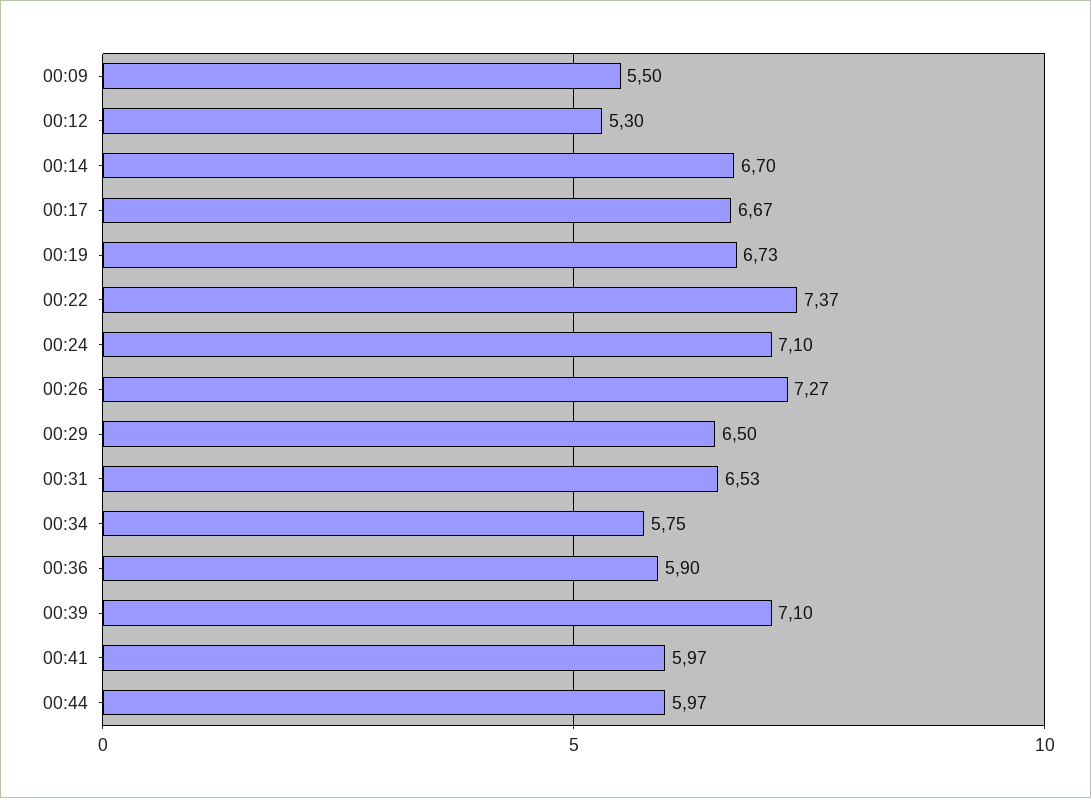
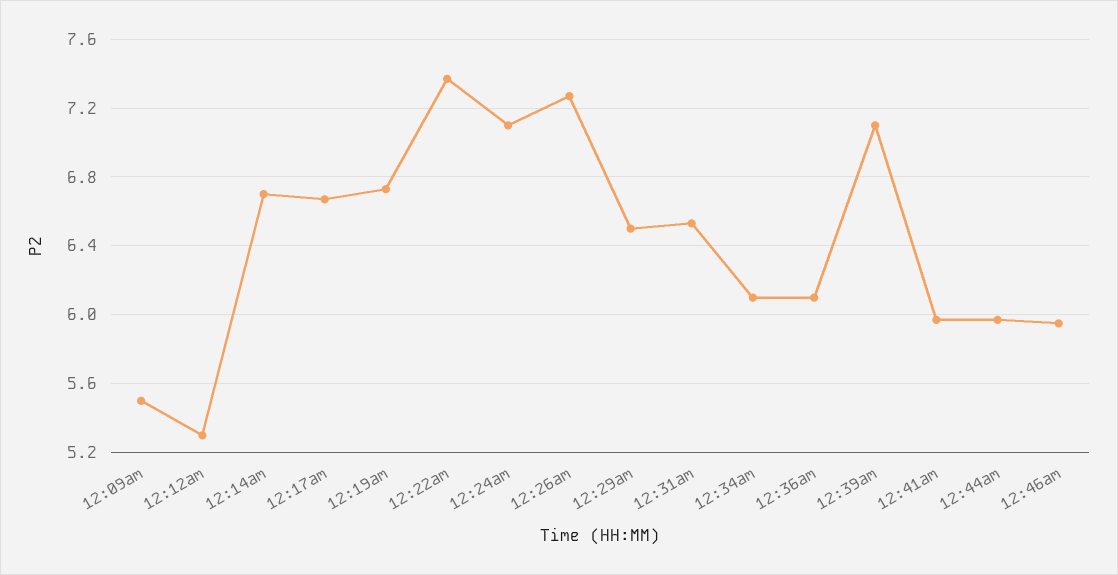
00:34: 5.75 -> 6.1
00:36: 5.9 -> 6.1
12:46am: none -> 5.95

